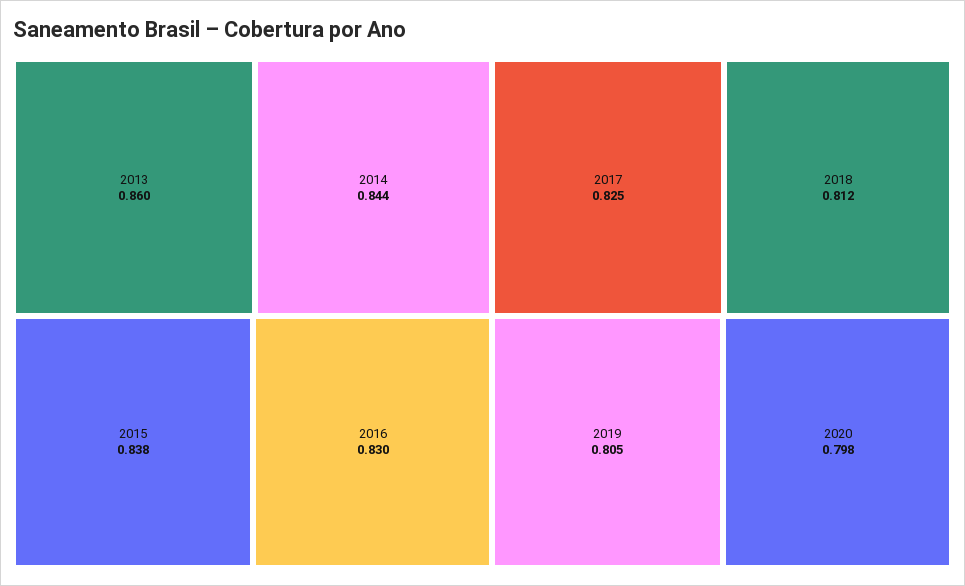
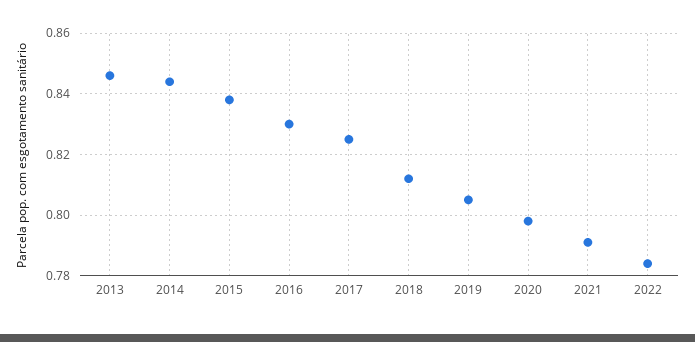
2013: 0.86 -> 0.845
2021: none -> 0.79
2022: none -> 0.785

